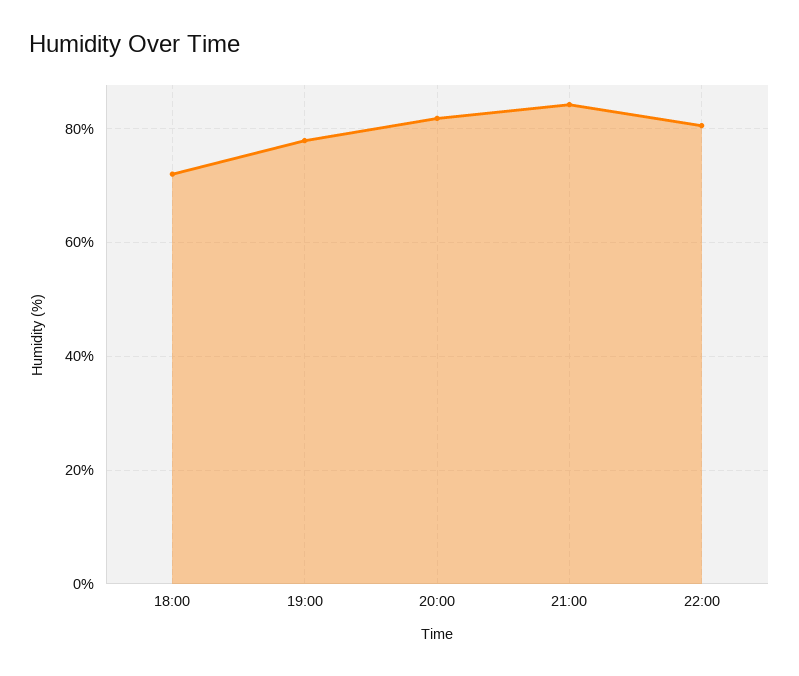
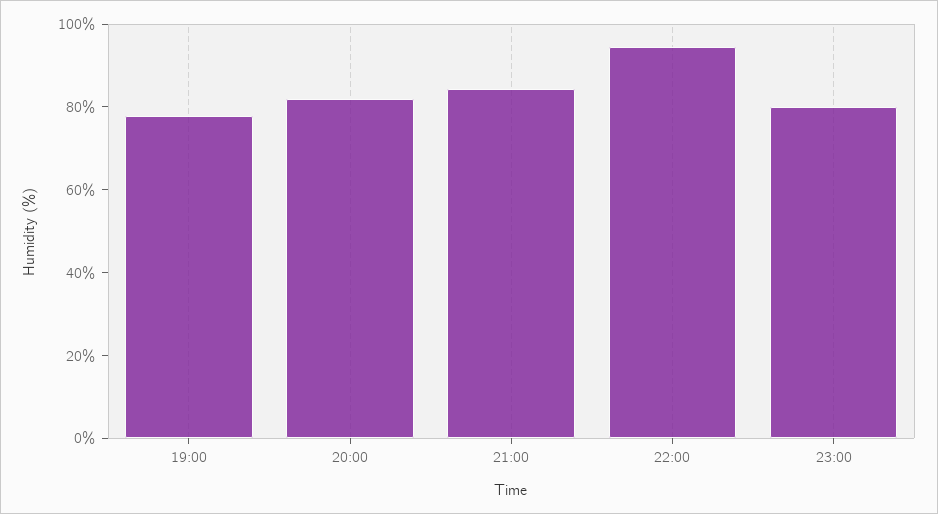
18:00: 72 -> none
22:00: 80 -> 95
23:00: none -> 80

